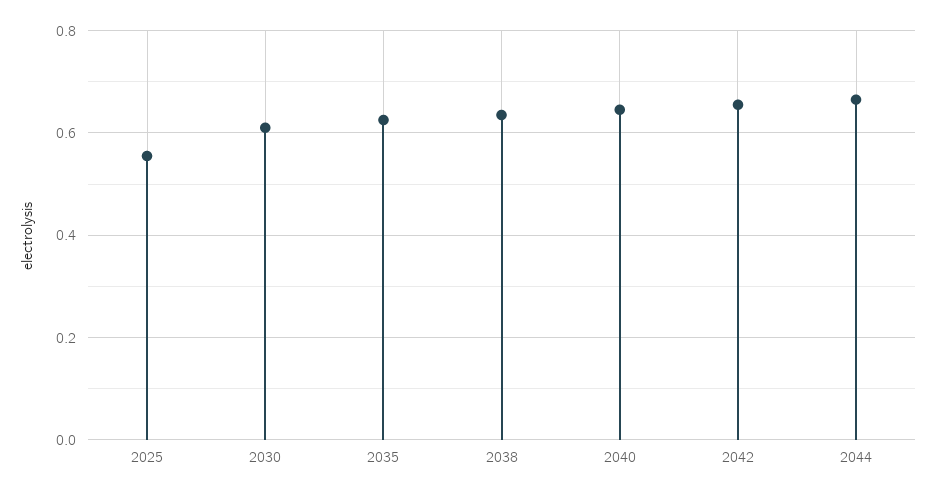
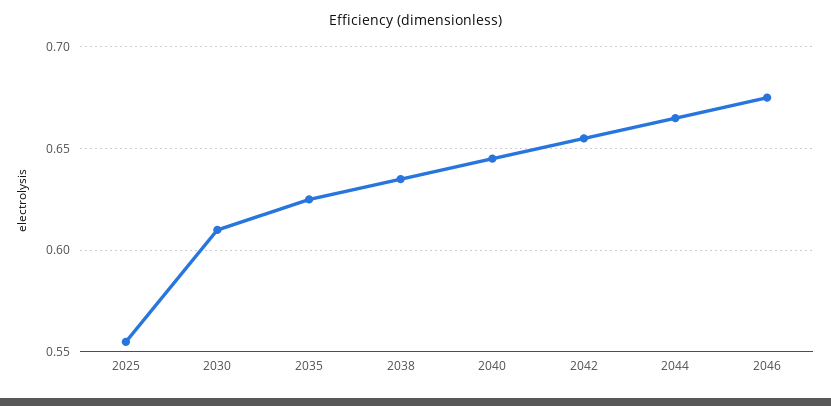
2046: none -> 0.675

